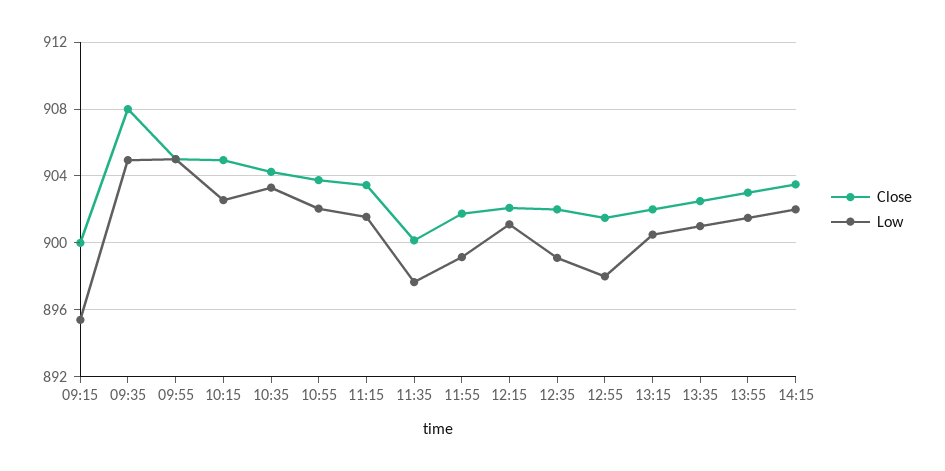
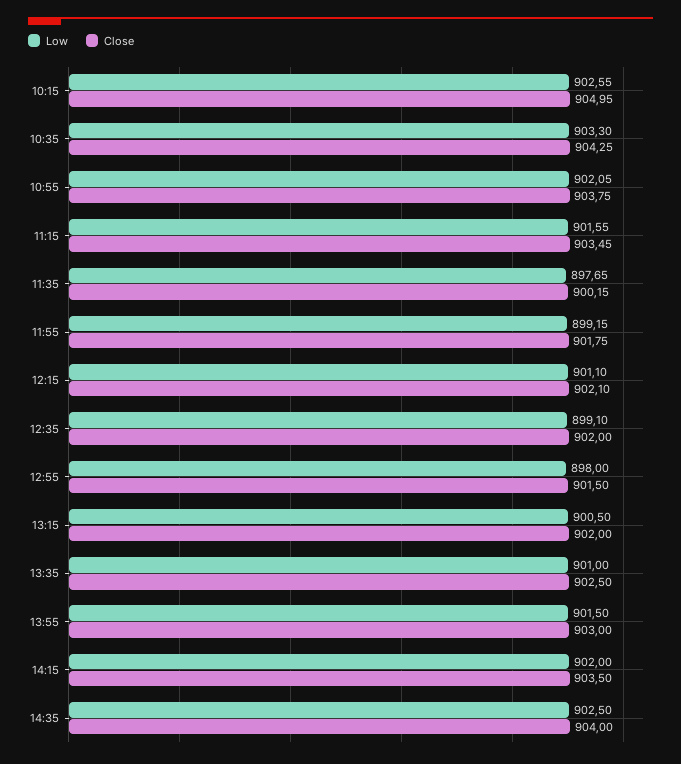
Close, 09:15: 900 -> none
Low, 09:15: 895.5 -> none
Close, 09:35: 908 -> none
Low, 09:35: 905 -> none
Close, 09:55: 905 -> none
Low, 09:55: 905 -> none
Low, 14:35: none -> 902.5
Close, 14:35: none -> 904

